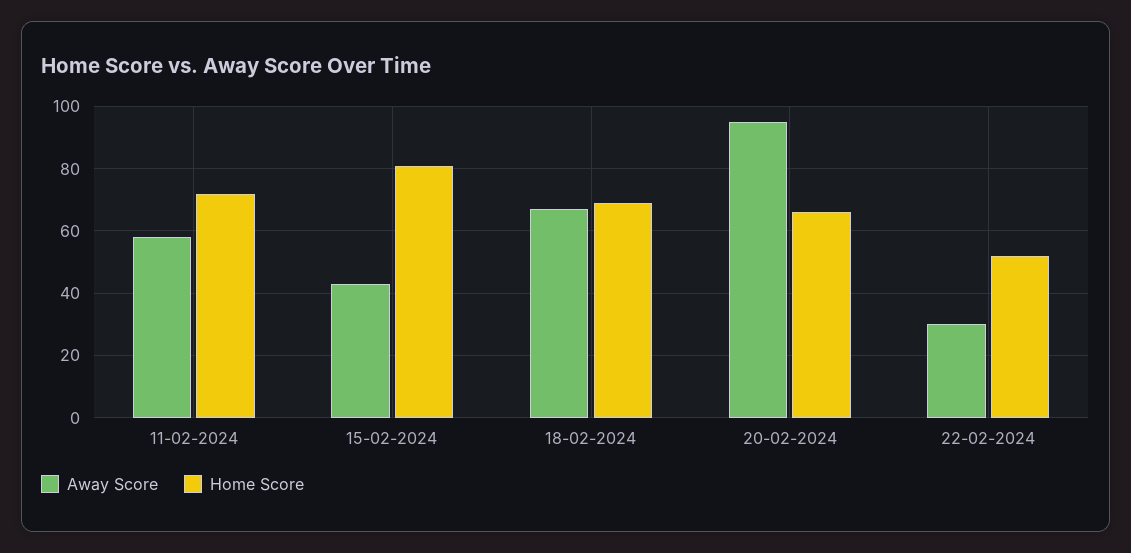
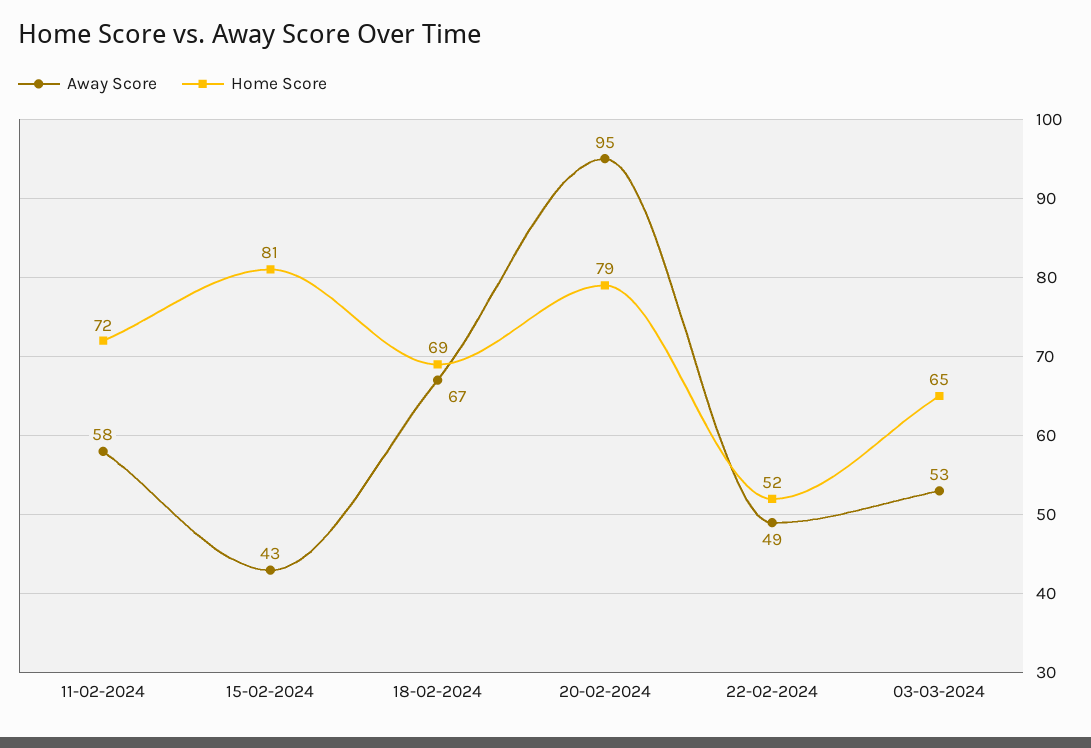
Home Score, 20-02-2024: 65 -> 79
Away Score, 22-02-2024: 30 -> 49
Away Score, 03-03-2024: none -> 53
Home Score, 03-03-2024: none -> 65

